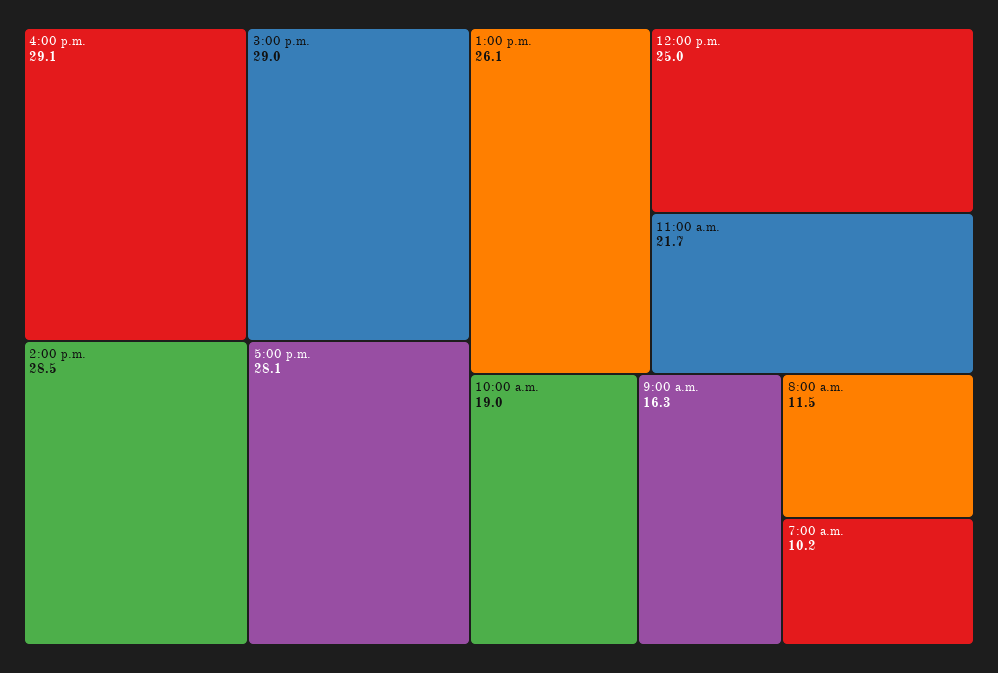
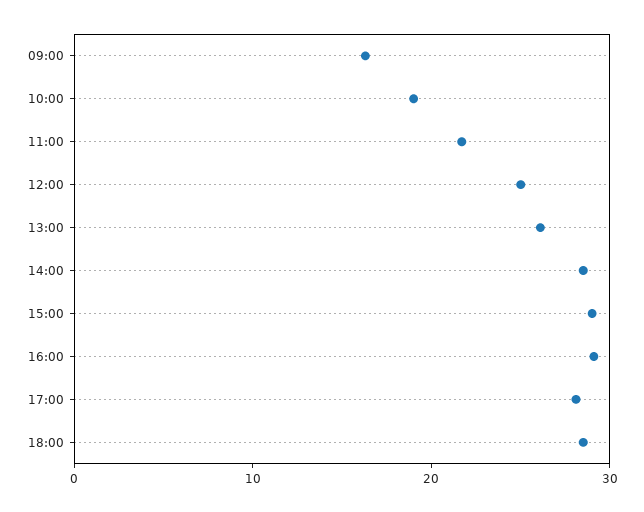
8:00 a.m.: 11.5 -> none
7:00 a.m.: 10.2 -> none
18:00: none -> 28

